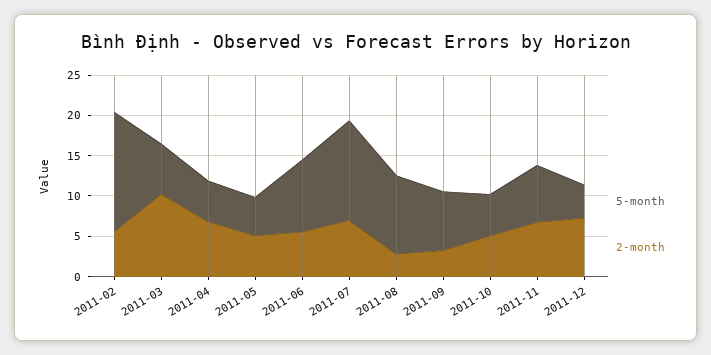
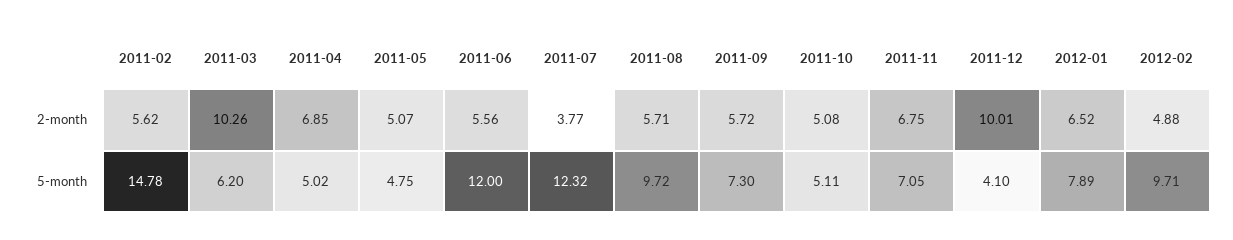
5-month, 2011-06: 9 -> 12
2-month, 2011-07: 7 -> 3.77
2-month, 2011-08: 3 -> 5.71
2-month, 2011-09: 3 -> 5.72
2-month, 2011-12: 7 -> 10.01
2-month, 2012-01: none -> 6.52
2-month, 2012-02: none -> 4.88
5-month, 2012-01: none -> 7.89
5-month, 2012-02: none -> 9.71

